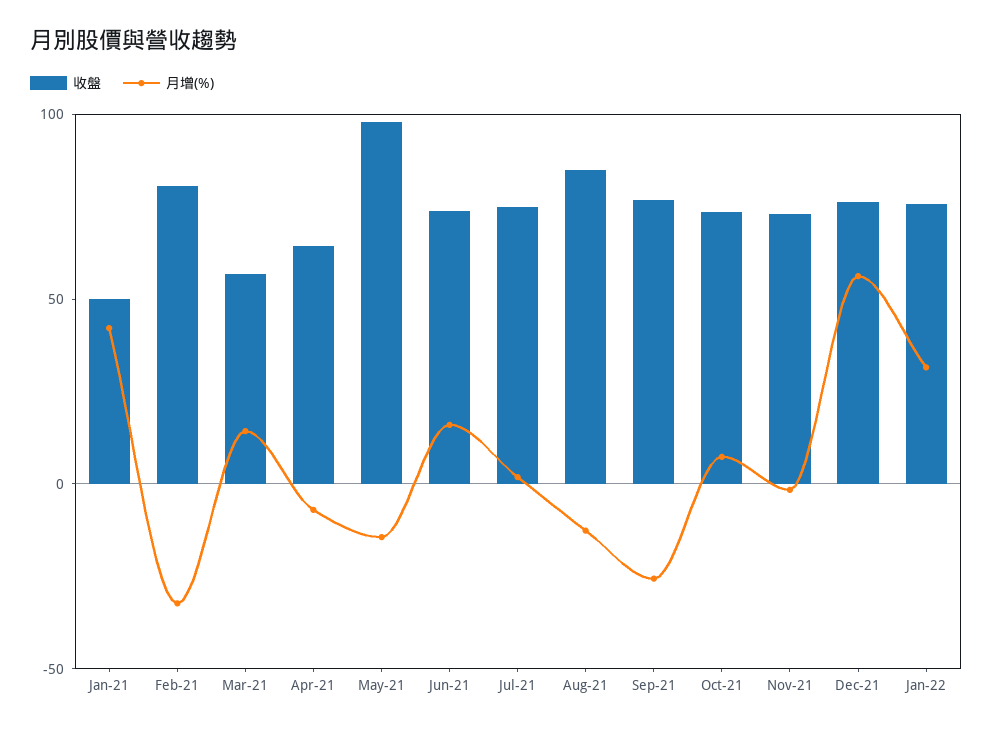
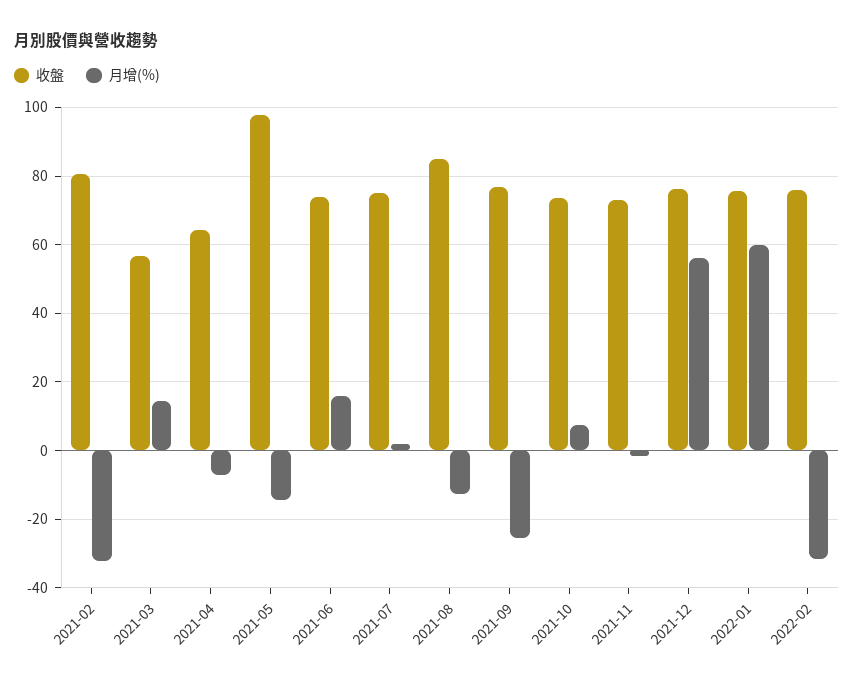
收盤, Jan-21: 50 -> none
月增(%), Jan-21: 40 -> none
月增(%), Jan-22: 30 -> 60
收盤, 2022-02: none -> 76
月增(%), 2022-02: none -> -32

